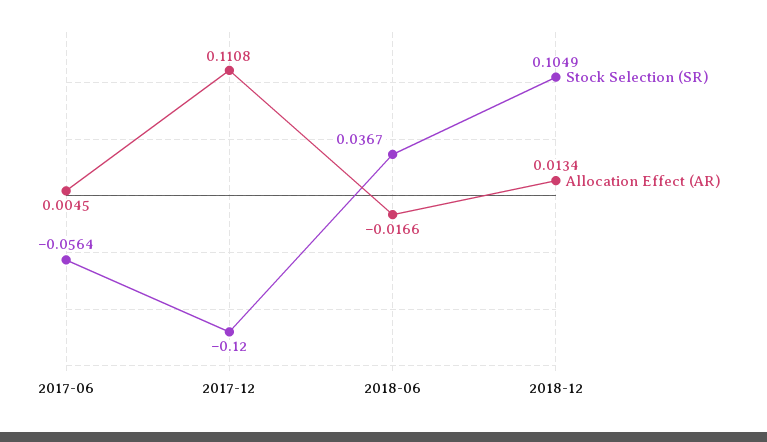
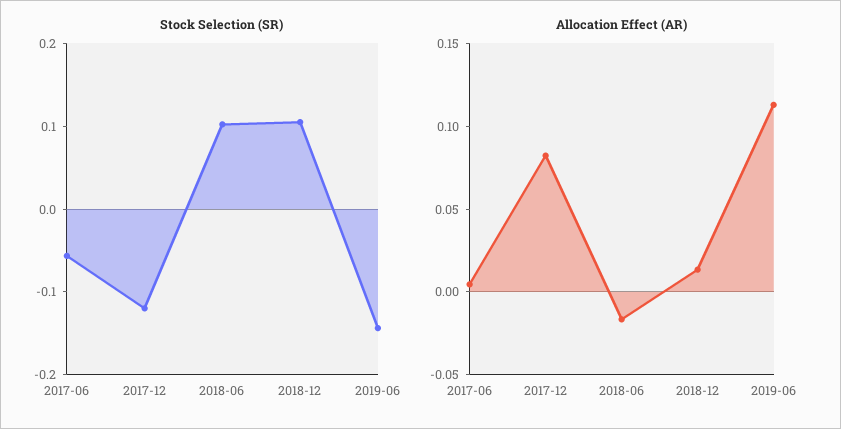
Allocation Effect (AR), 2017-12: 0.1108 -> 0.08
Stock Selection (SR), 2018-06: 0.0367 -> 0.1
Stock Selection (SR), 2019-06: none -> -0.14
Allocation Effect (AR), 2019-06: none -> 0.11

